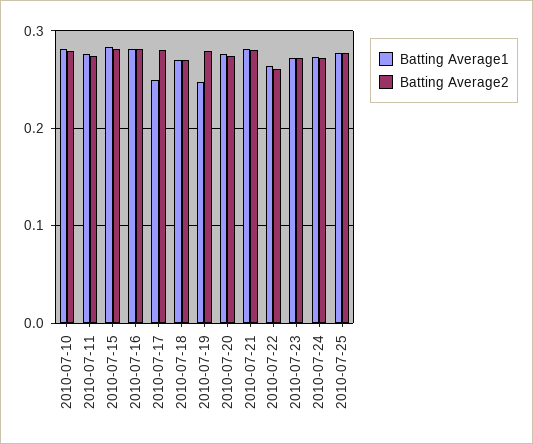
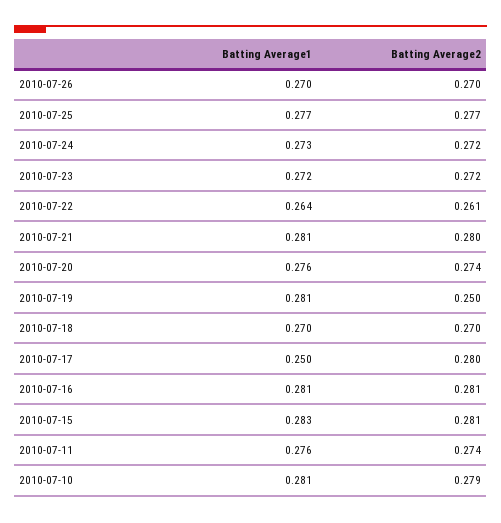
Batting Average1, 2010-07-19: 0.25 -> 0.281
Batting Average2, 2010-07-19: 0.28 -> 0.25
Batting Average1, 2010-07-26: none -> 0.27
Batting Average2, 2010-07-26: none -> 0.27

